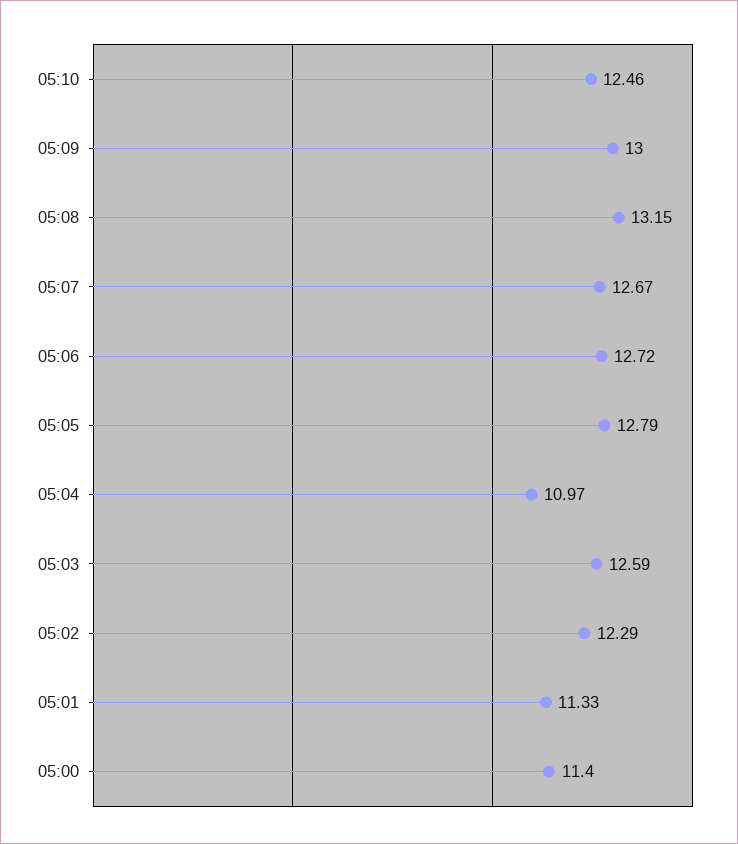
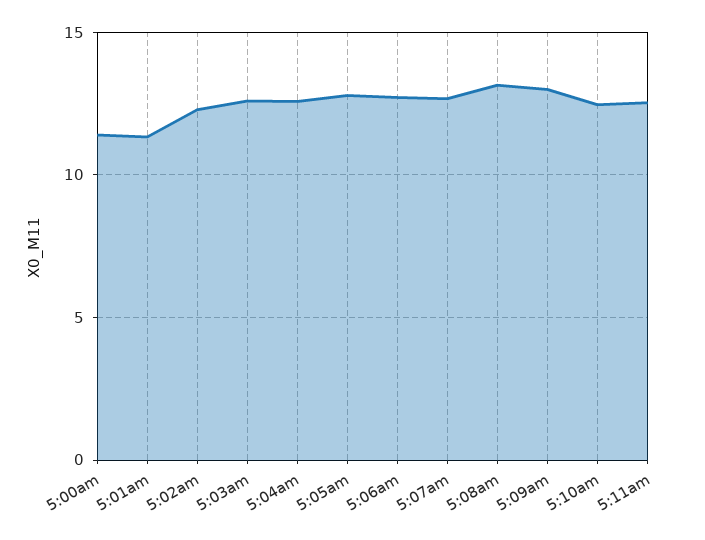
05:04: 10.97 -> 12.5
5:11am: none -> 12.5

